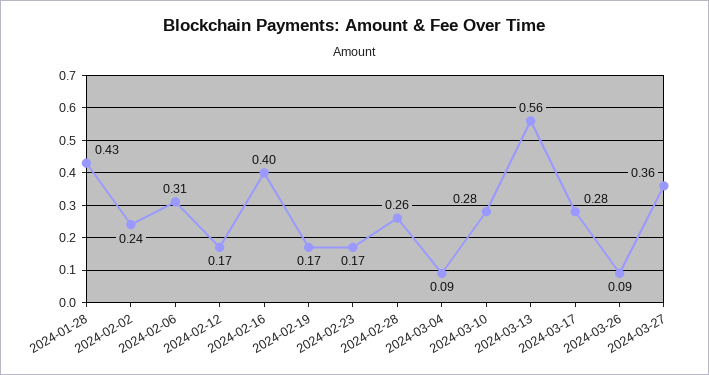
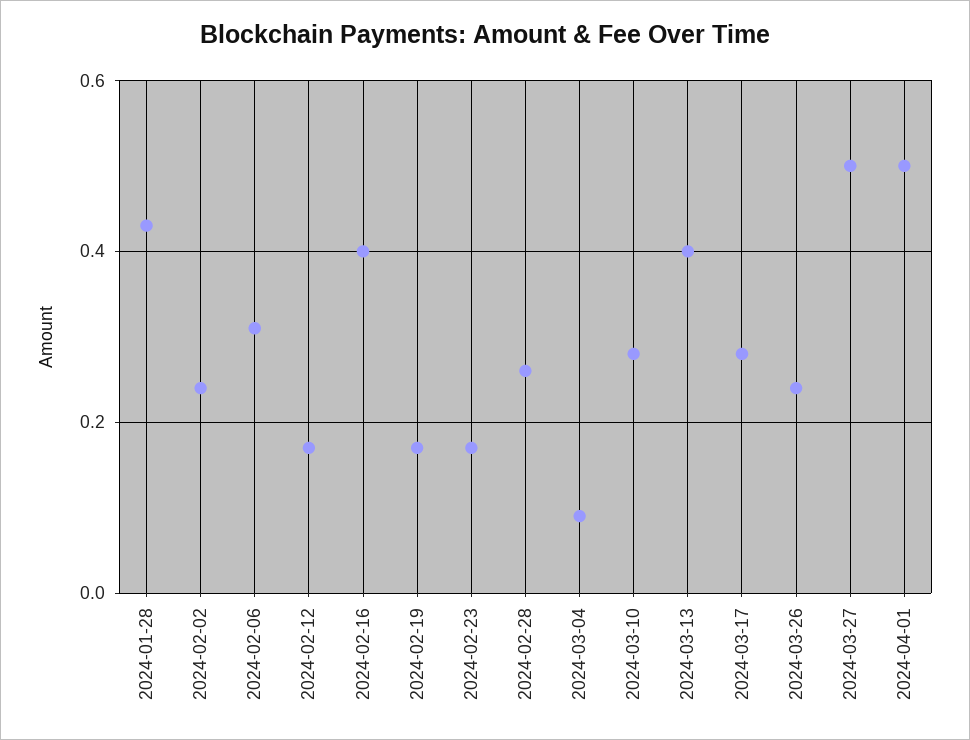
2024-03-13: 0.56 -> 0.4
2024-03-26: 0.09 -> 0.25
2024-03-27: 0.36 -> 0.5
2024-04-01: none -> 0.5

